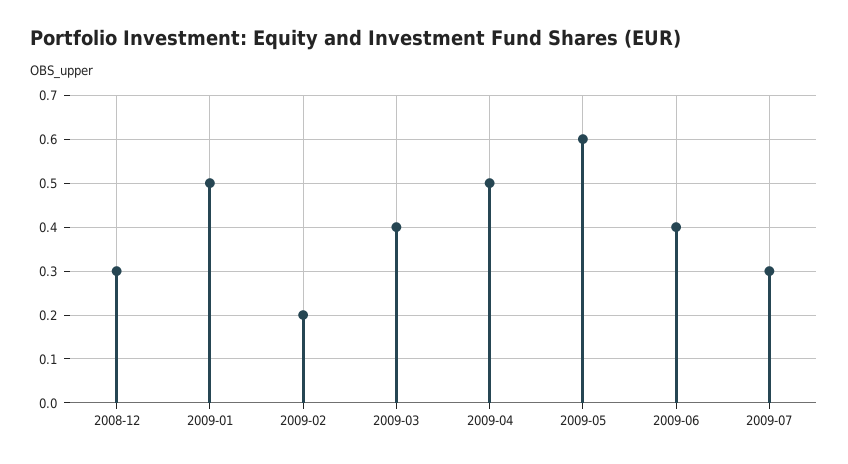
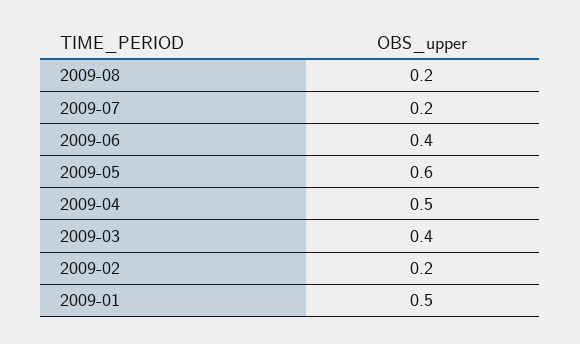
2008-12: 0.3 -> none
2009-07: 0.3 -> 0.2
2009-08: none -> 0.2

